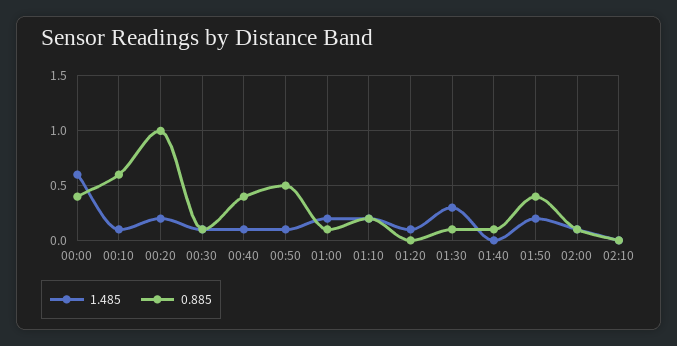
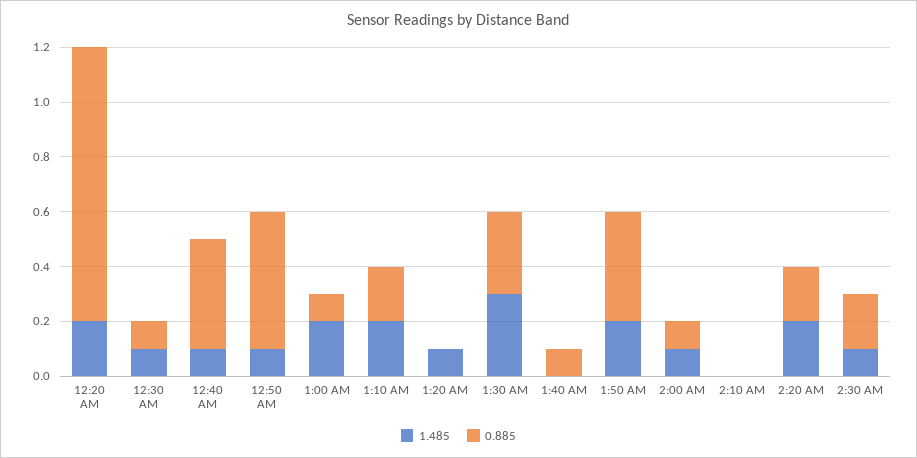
1.485, 00:00: 0.6 -> none
0.885, 00:00: 0.4 -> none
1.485, 00:10: 0.1 -> none
0.885, 00:10: 0.6 -> none
0.885, 01:30: 0.1 -> 0.3
1.485, 2:20 AM: none -> 0.2
0.885, 2:20 AM: none -> 0.2
1.485, 2:30 AM: none -> 0.1
0.885, 2:30 AM: none -> 0.2

